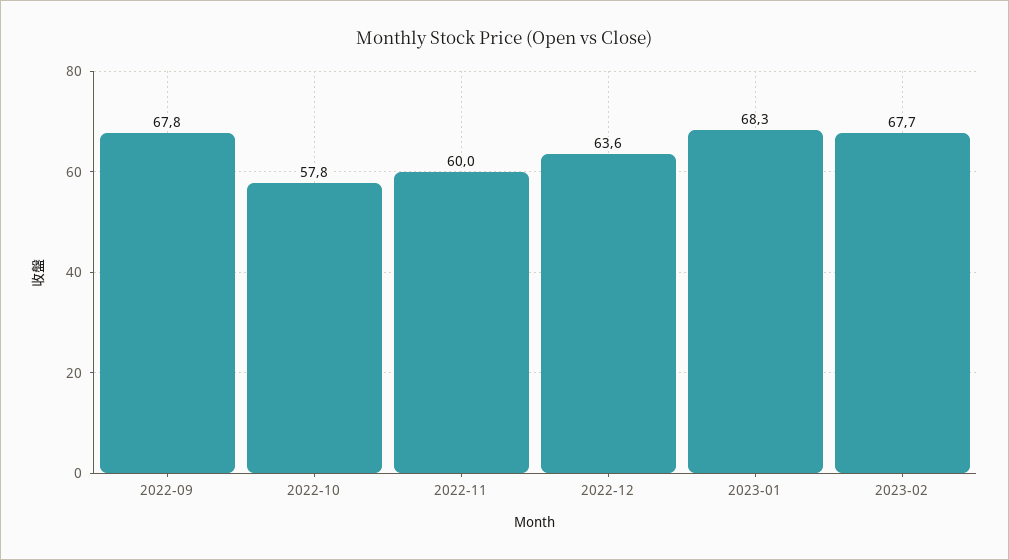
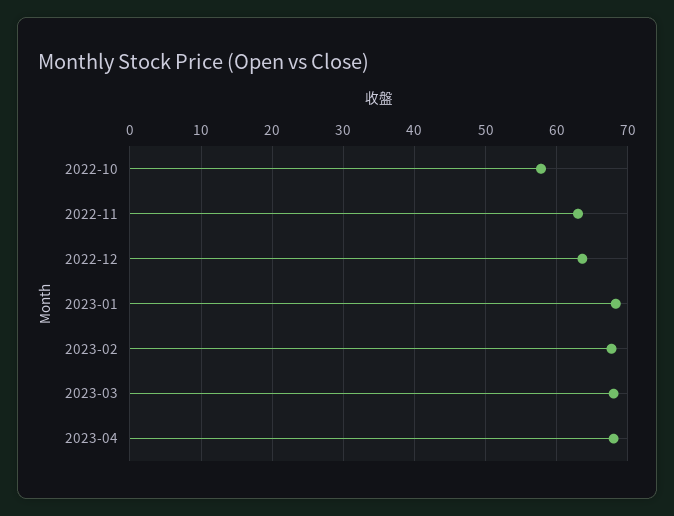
2022-09: 67.8 -> none
2022-11: 60 -> 63
2023-03: none -> 68
2023-04: none -> 68

